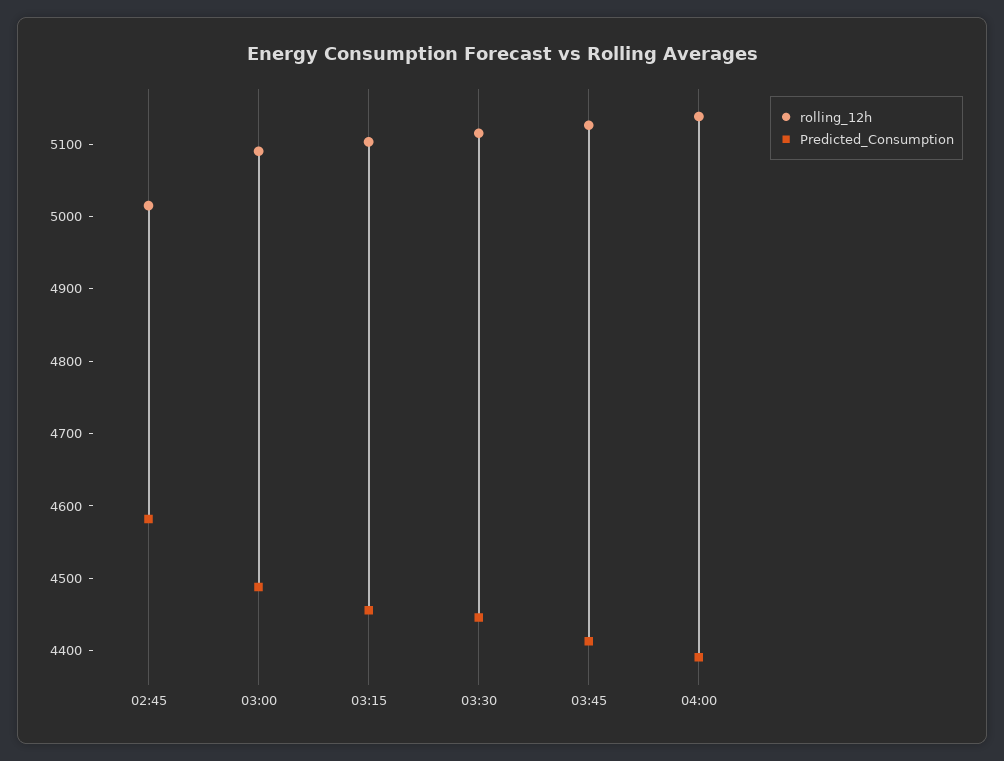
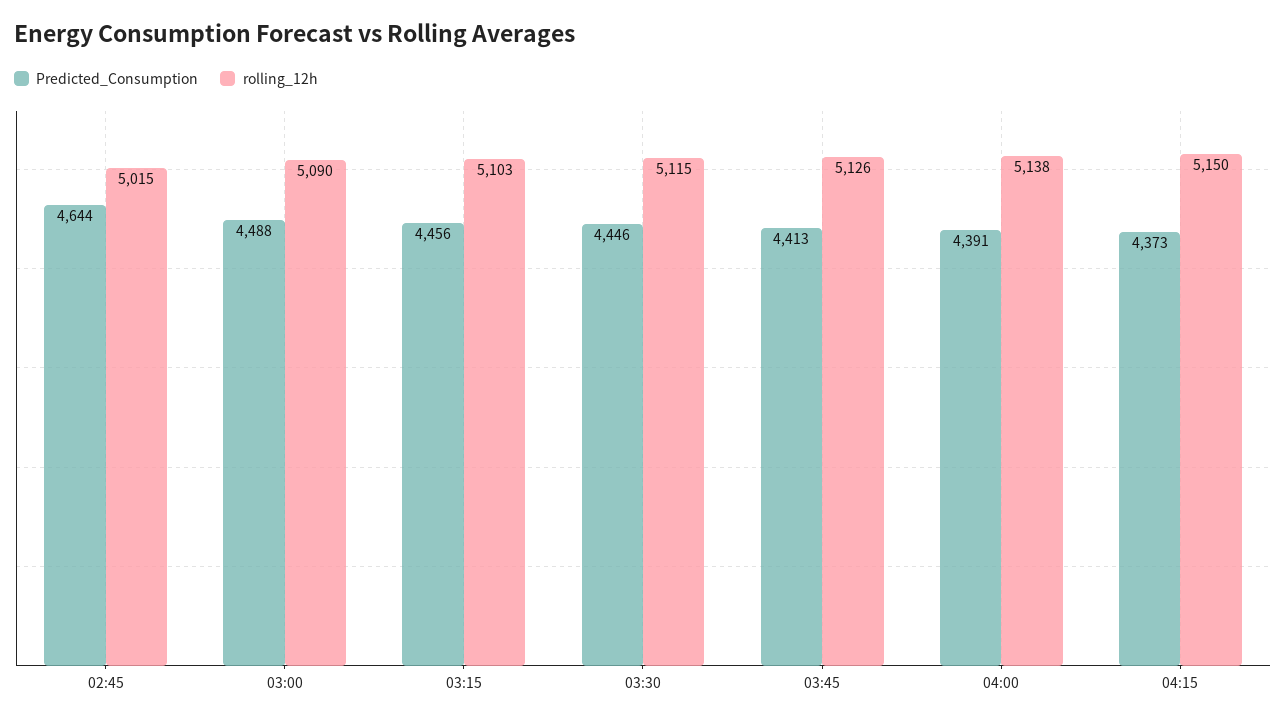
Predicted_Consumption, 02:45: 4580 -> 4644
Predicted_Consumption, 04:15: none -> 4373
rolling_12h, 04:15: none -> 5150

